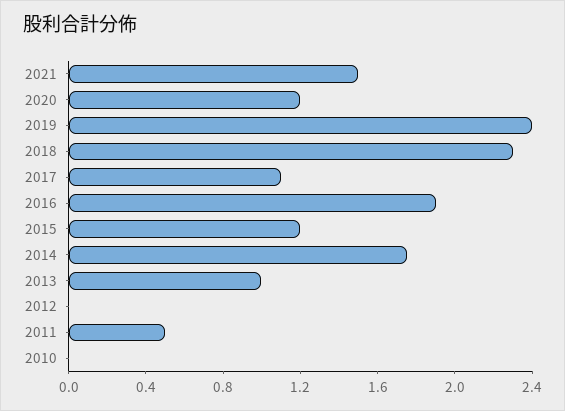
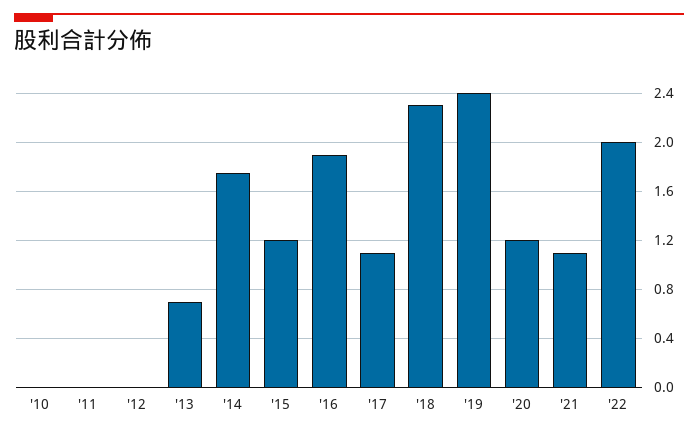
2021: 1.5 -> 1.1
2013: 1 -> 0.7
2011: 0.5 -> 0
'22: none -> 2

